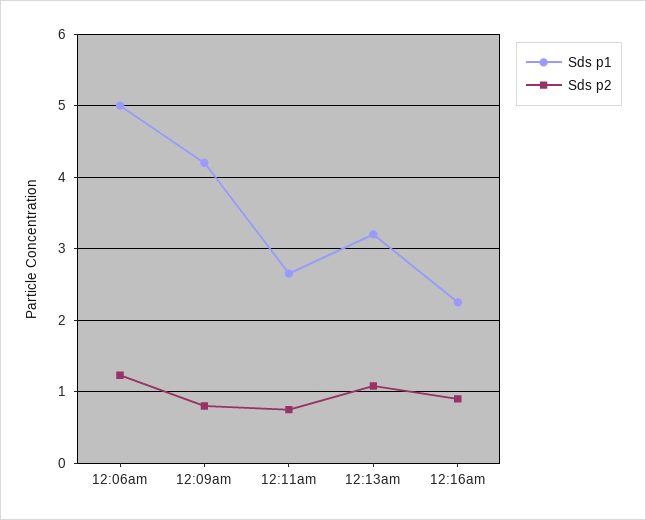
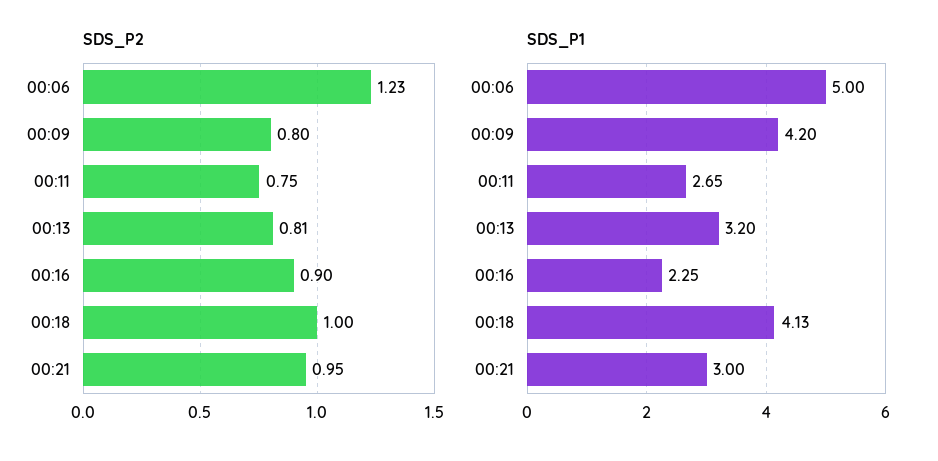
Sds p2, 12:13am: 1.1 -> 0.81
Sds p2, 00:18: none -> 1
Sds p2, 00:21: none -> 0.95
Sds p1, 00:18: none -> 4.13
Sds p1, 00:21: none -> 3

